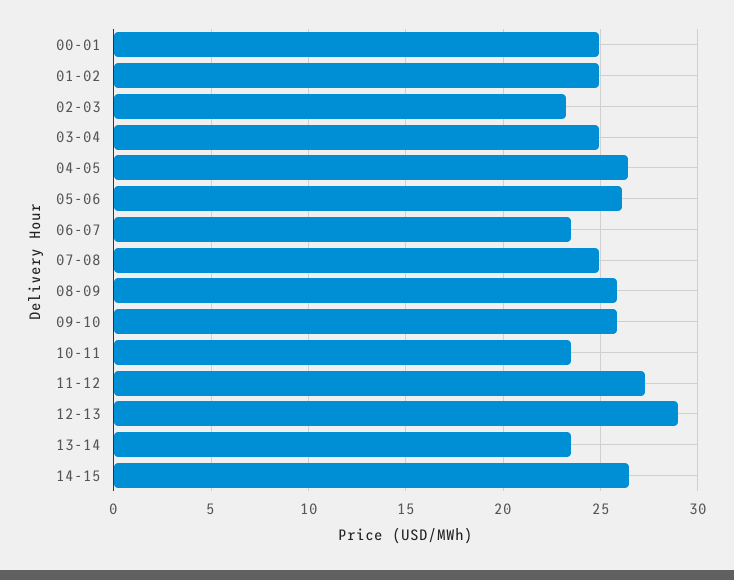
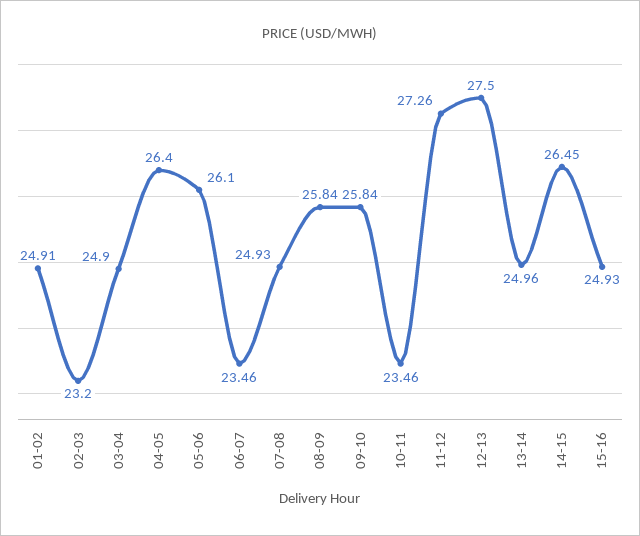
00-01: 25 -> none
12-13: 29 -> 27.5
13-14: 23.5 -> 24.96
15-16: none -> 24.93

